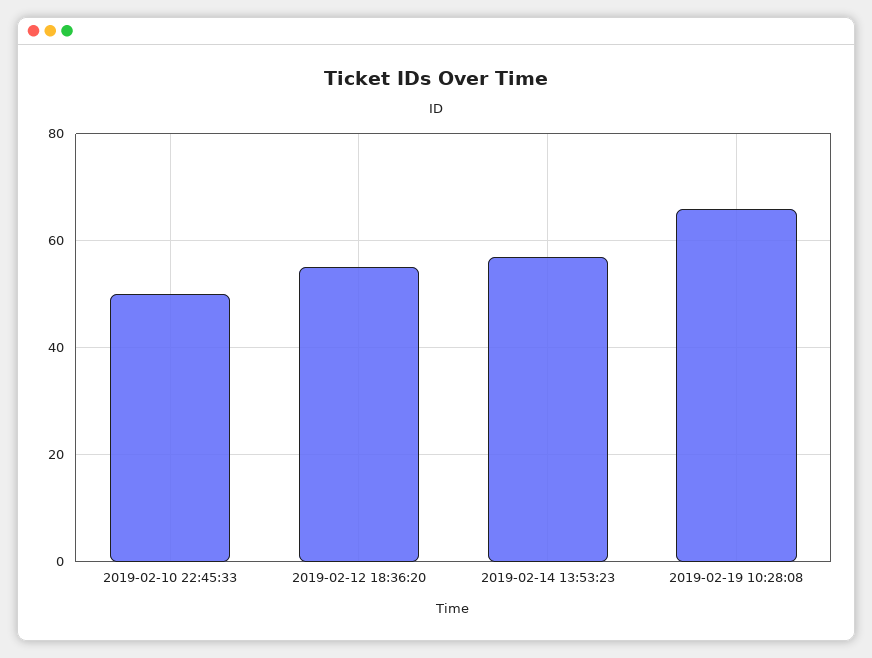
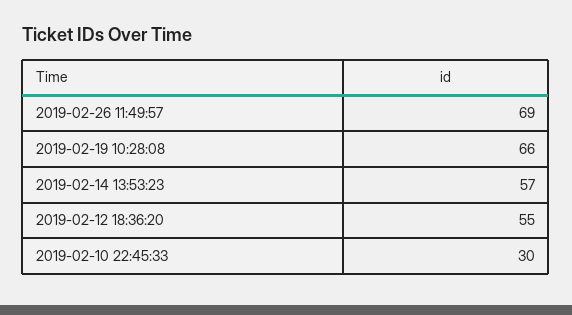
2019-02-10 22:45:33: 50 -> 30
2019-02-26 11:49:57: none -> 69

